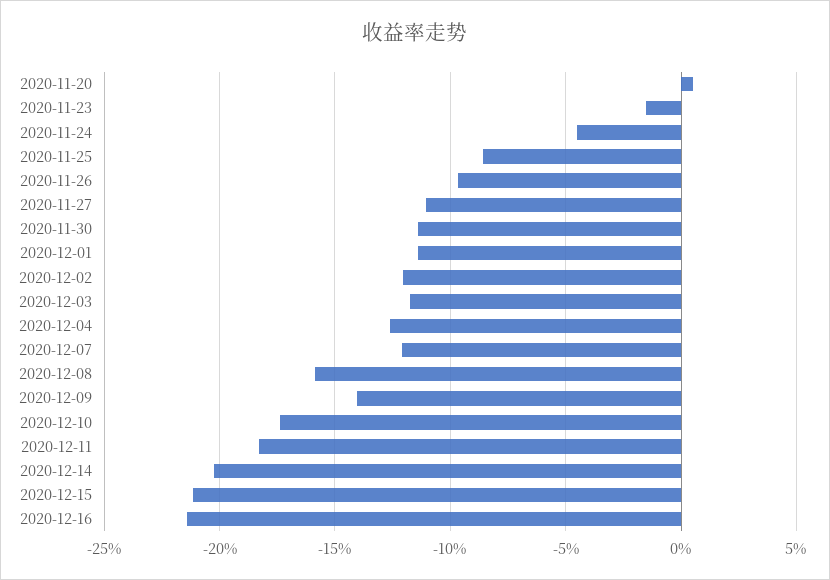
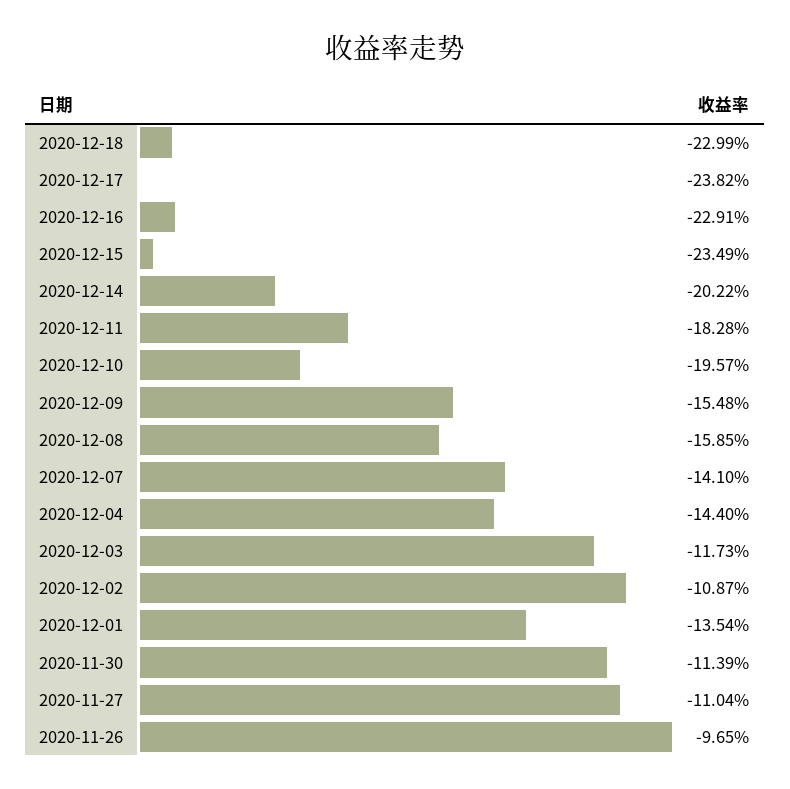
2020-11-20: 0.5 -> none
2020-11-23: -1.5 -> none
2020-11-24: -4.5 -> none
2020-11-25: -8.5 -> none
2020-12-01: -11.5 -> -13.54
2020-12-02: -12 -> -10.87
2020-12-04: -12.5 -> -14.4
2020-12-07: -12 -> -14.1
2020-12-09: -14 -> -15.48
2020-12-10: -17.5 -> -19.57
2020-12-15: -21 -> -23.49
2020-12-16: -21.5 -> -22.91
2020-12-18: none -> -22.99
2020-12-17: none -> -23.82

